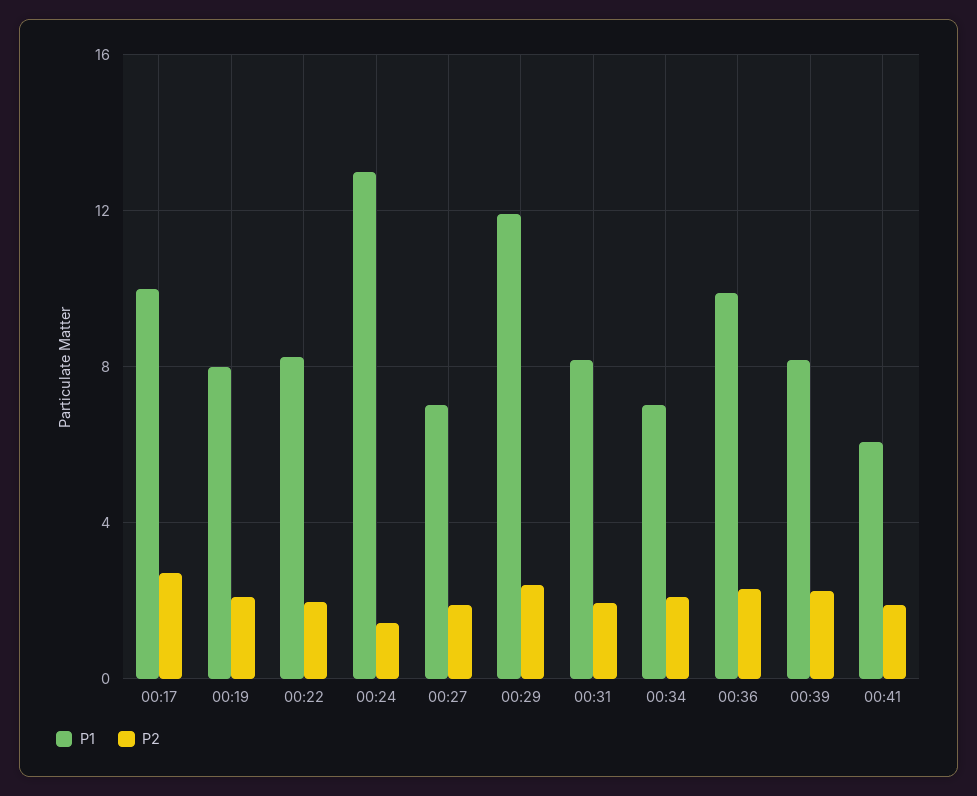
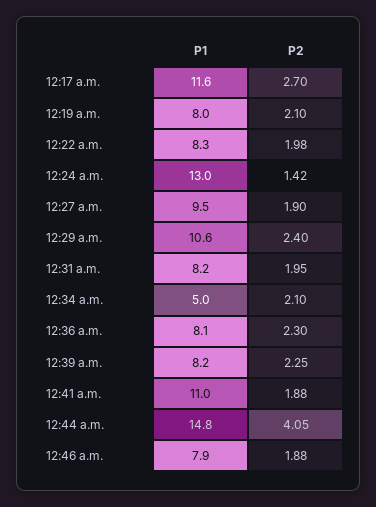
P1, 00:17: 10 -> 11.6
P1, 00:27: 7 -> 9.5
P1, 00:29: 12 -> 10.6
P1, 00:34: 7 -> 5
P1, 00:36: 10 -> 8.1
P1, 00:41: 6 -> 11
P1, 12:44 a.m.: none -> 14.8
P2, 12:44 a.m.: none -> 4.05
P1, 12:46 a.m.: none -> 7.9
P2, 12:46 a.m.: none -> 1.88

